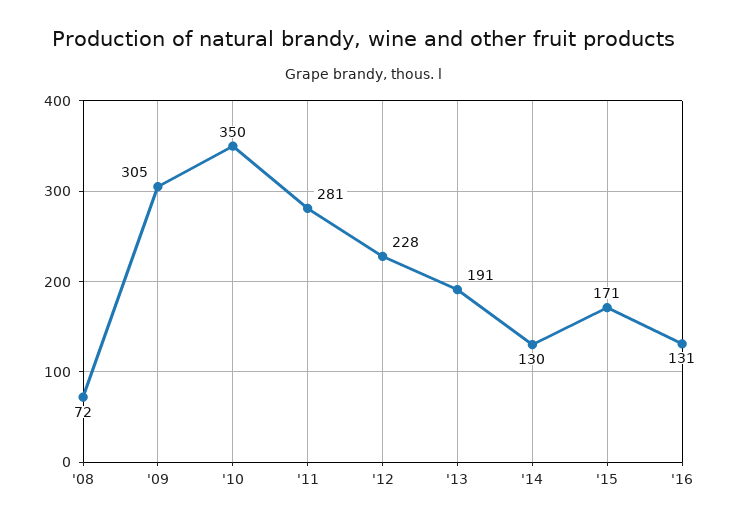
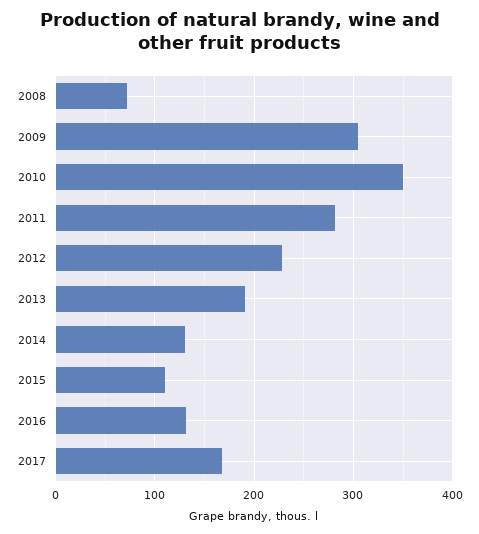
'15: 171 -> 110
2017: none -> 170

